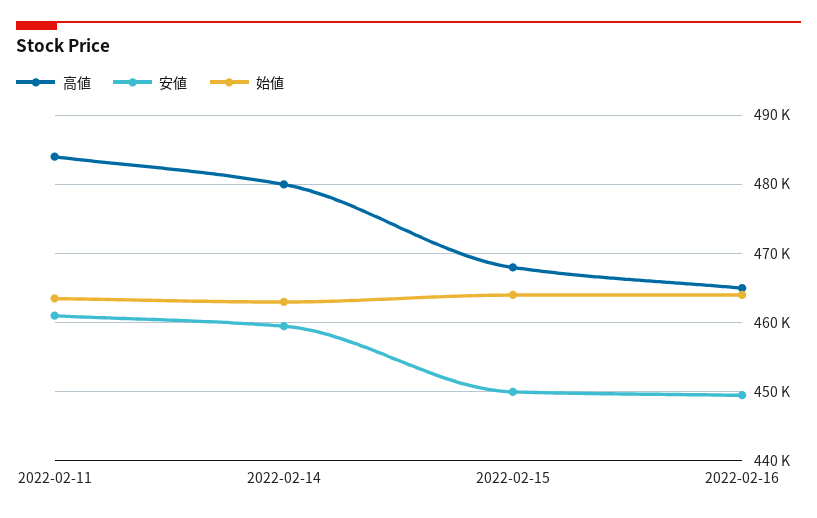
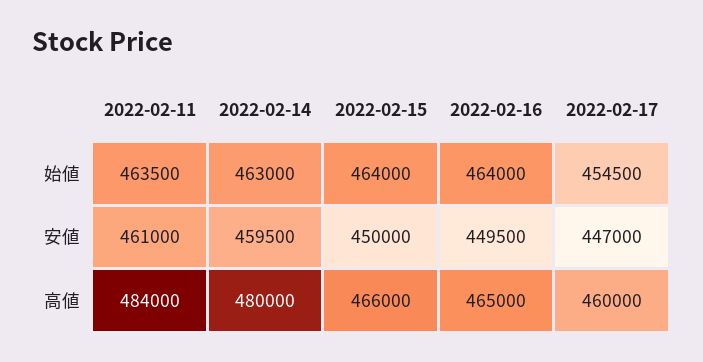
高値, 2022-02-15: 468000 -> 466000
始値, 2022-02-17: none -> 454500
安値, 2022-02-17: none -> 447000
高値, 2022-02-17: none -> 460000

